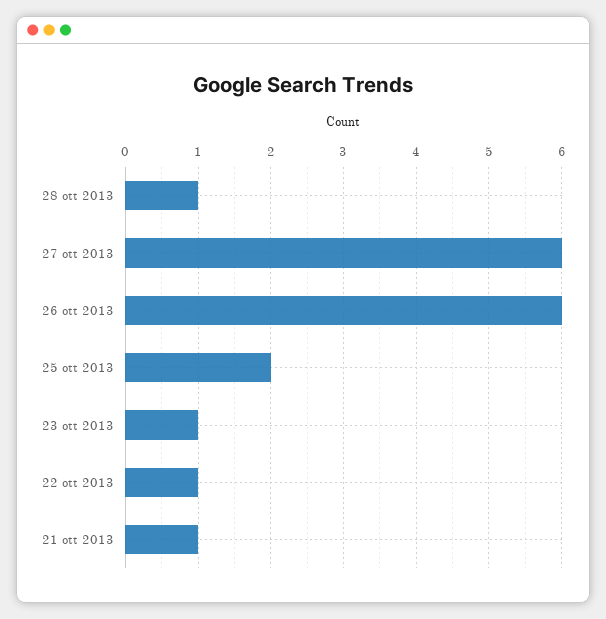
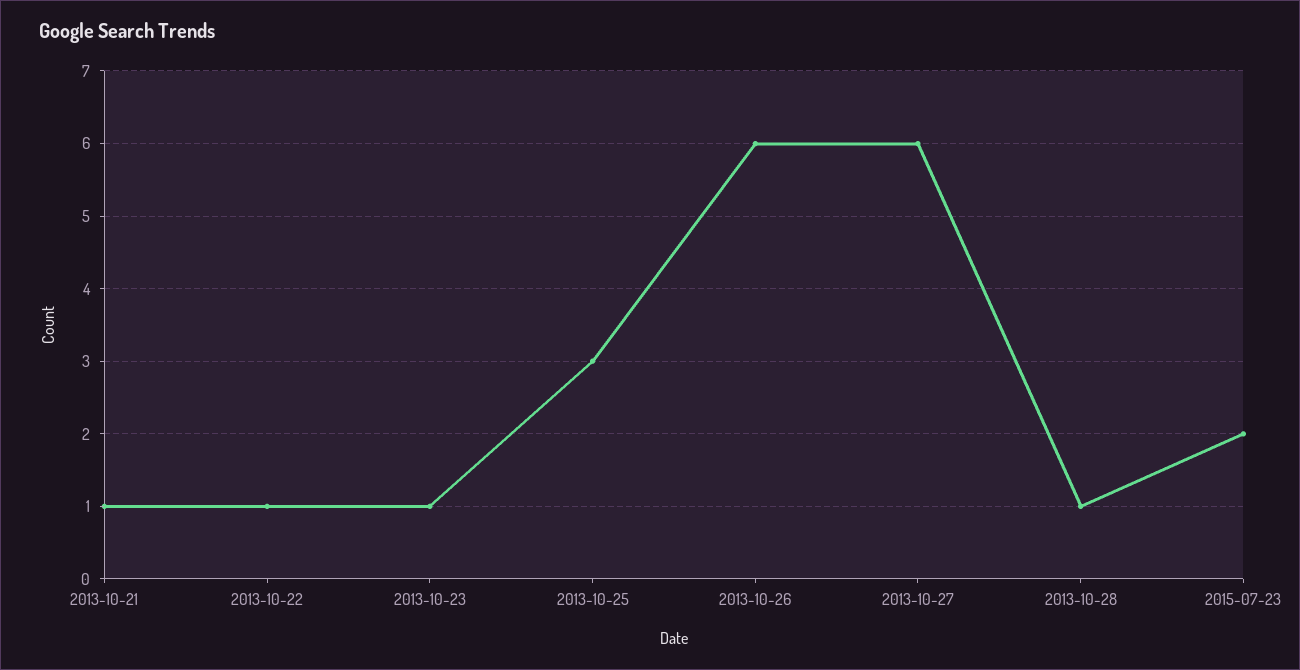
25 ott 2013: 2 -> 3
2015-07-23: none -> 2

